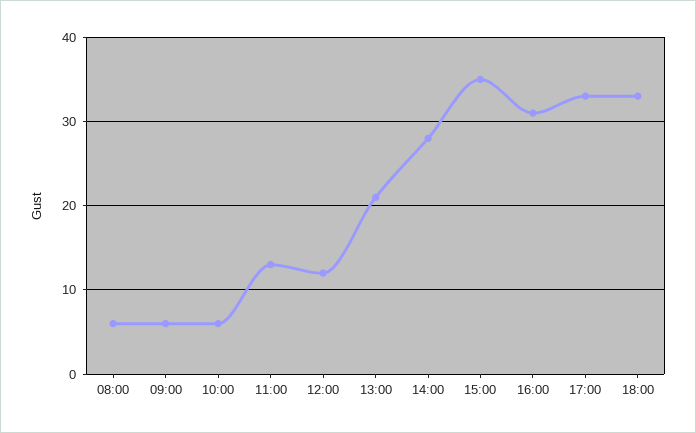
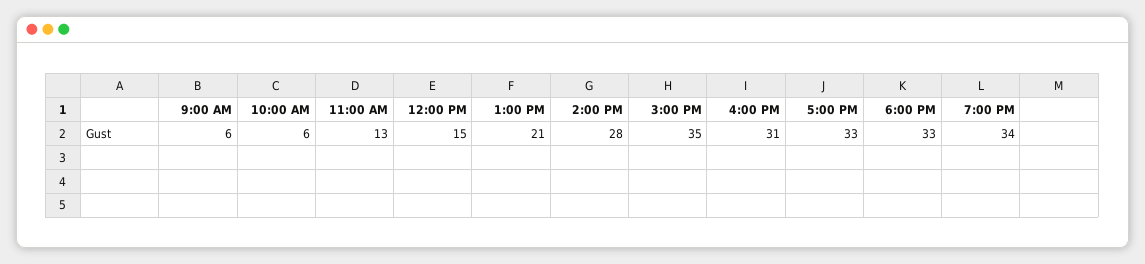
08:00: 6 -> none
12:00: 12 -> 15
7:00 PM: none -> 34

